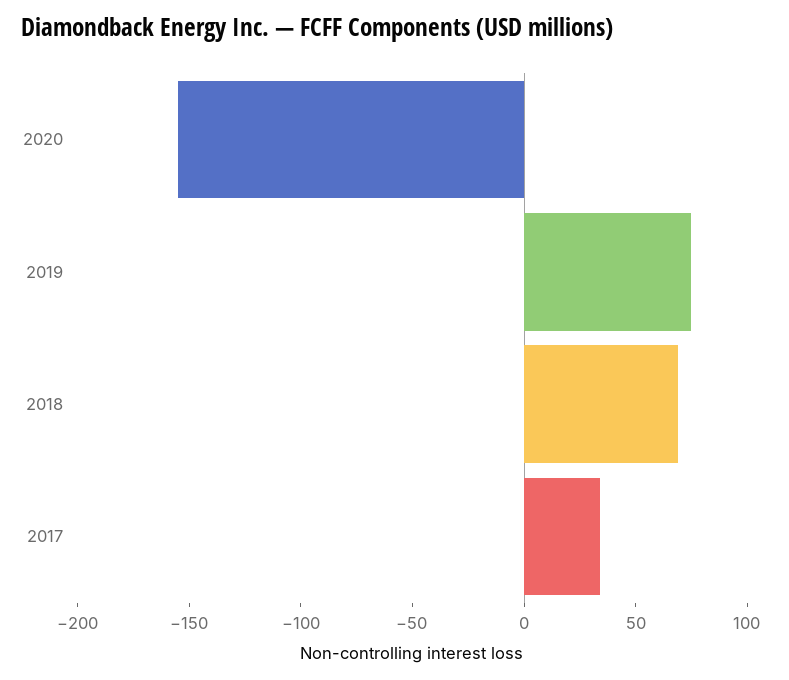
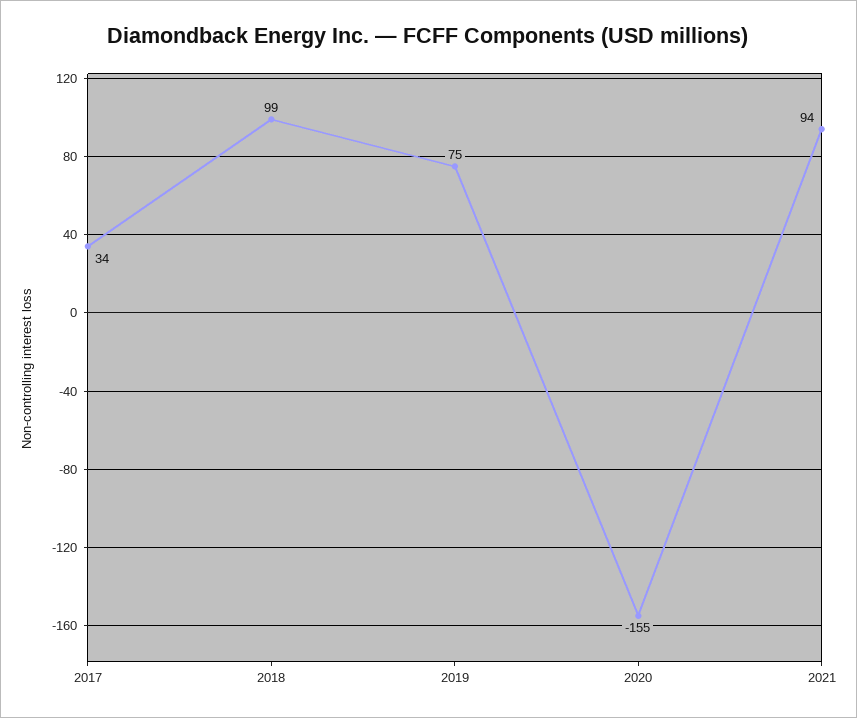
2018: 70 -> 99
2021: none -> 94

